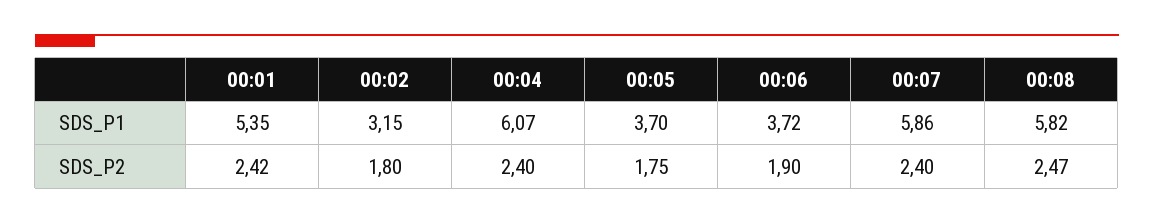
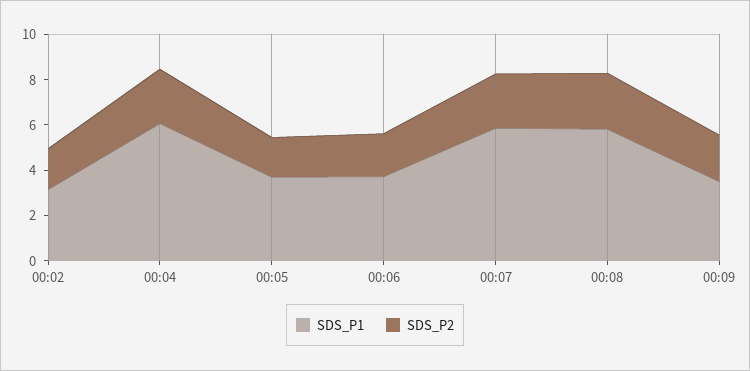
SDS_P1, 00:01: 5.35 -> none
SDS_P2, 00:01: 2.42 -> none
SDS_P1, 00:09: none -> 3.5
SDS_P2, 00:09: none -> 2

